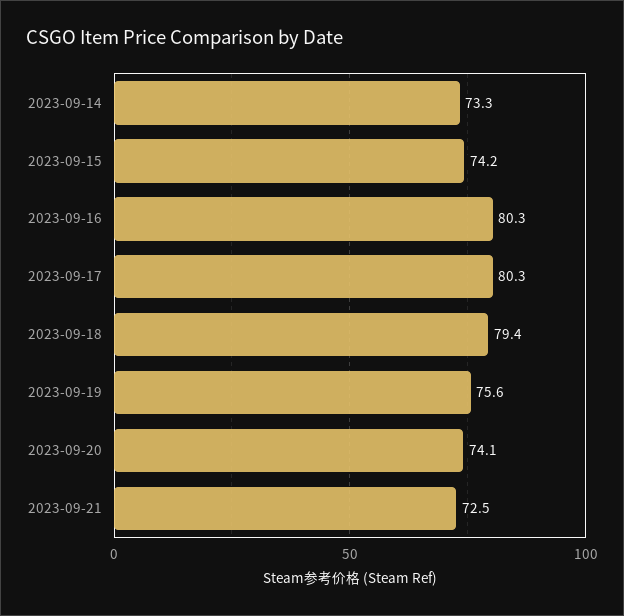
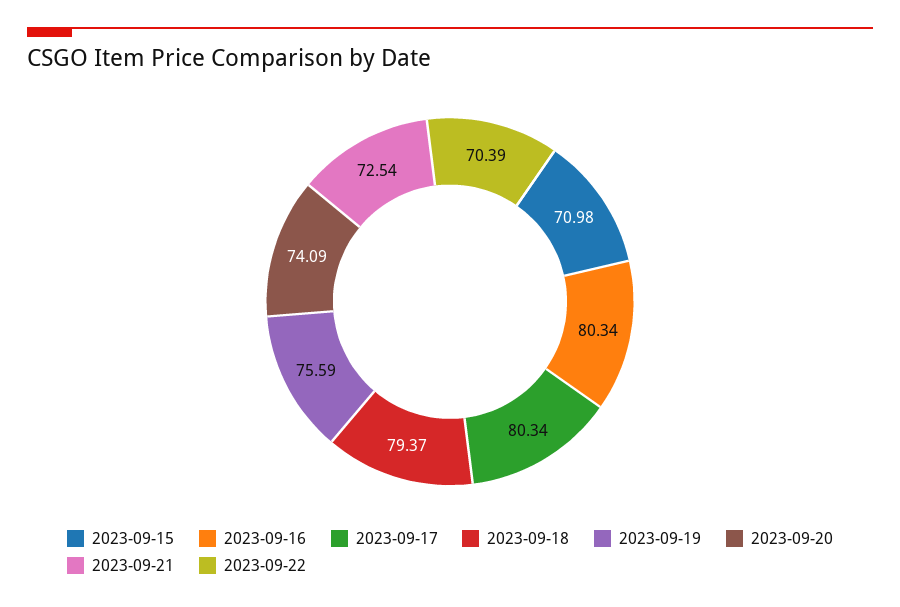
2023-09-14: 73.3 -> none
2023-09-15: 74.2 -> 70.98
2023-09-22: none -> 70.39

